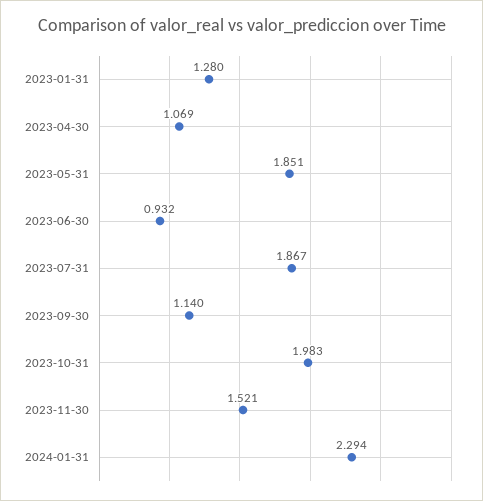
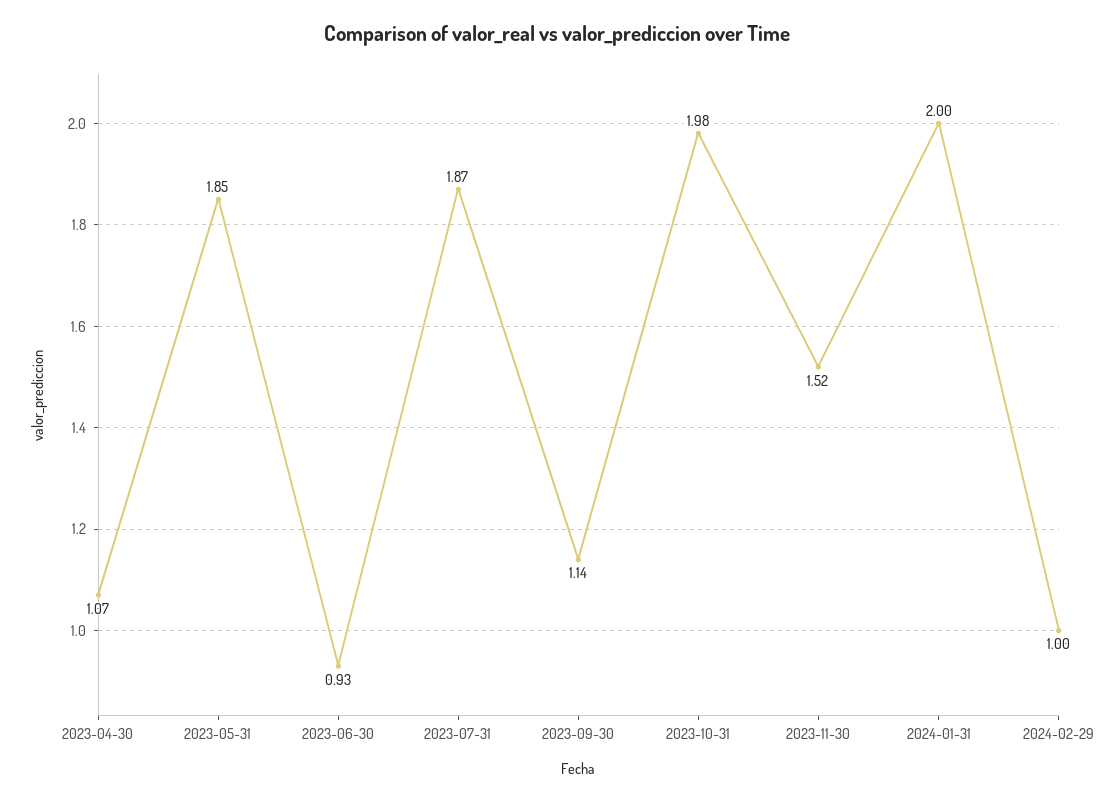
2023-01-31: 1.28 -> none
2024-01-31: 2.294 -> 2
2024-02-29: none -> 1

